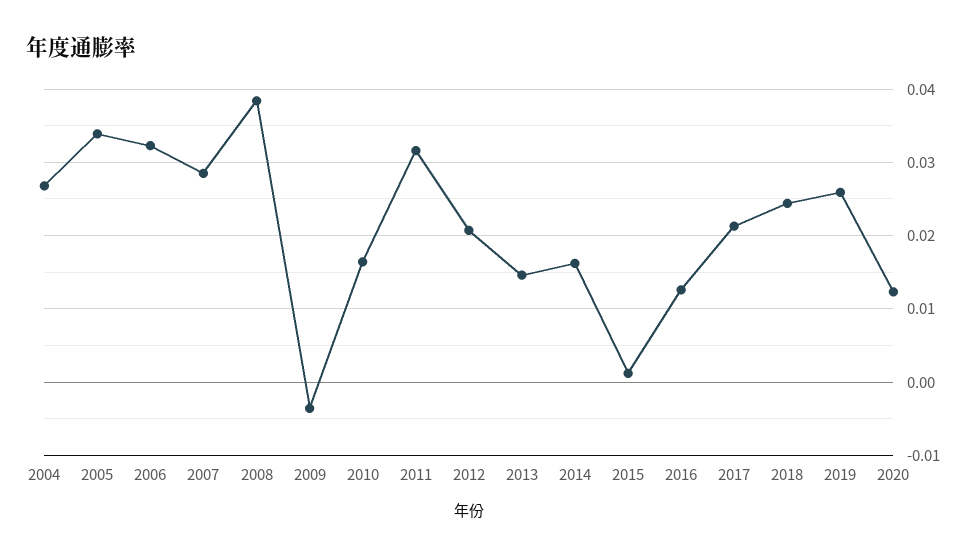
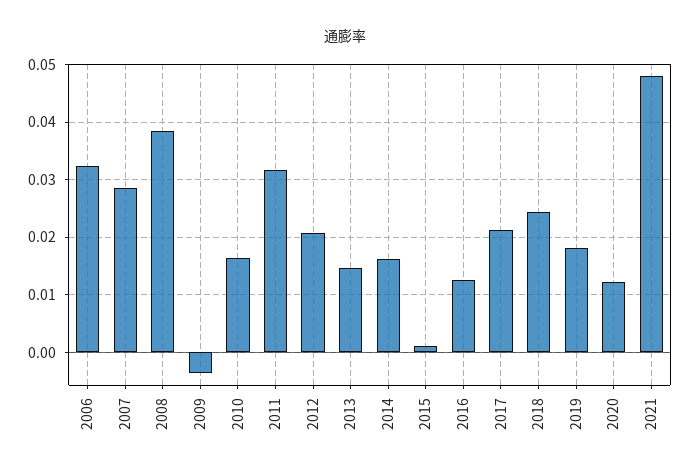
2004: 0.027 -> none
2005: 0.034 -> none
2019: 0.026 -> 0.018
2021: none -> 0.048

